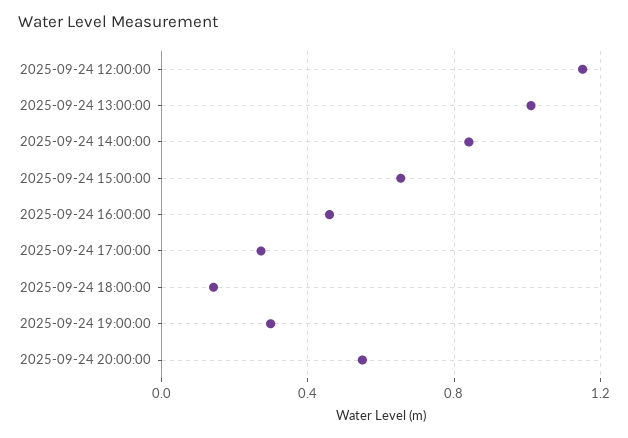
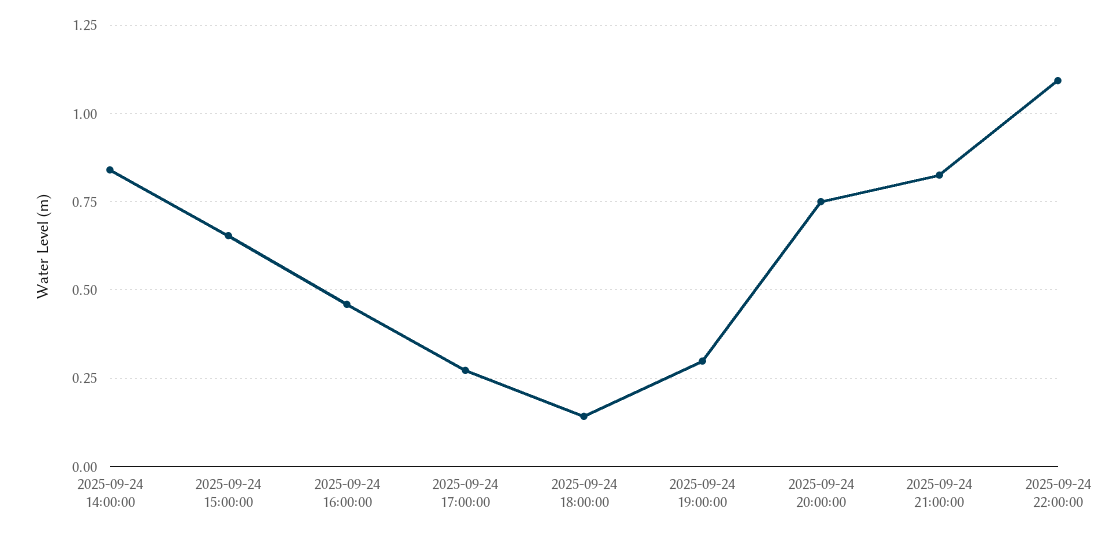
2025-09-24 12:00:00: 1.15 -> none
2025-09-24 13:00:00: 1 -> none
2025-09-24 20:00:00: 0.55 -> 0.75
2025-09-24 21:00:00: none -> 0.825
2025-09-24 22:00:00: none -> 1.1

